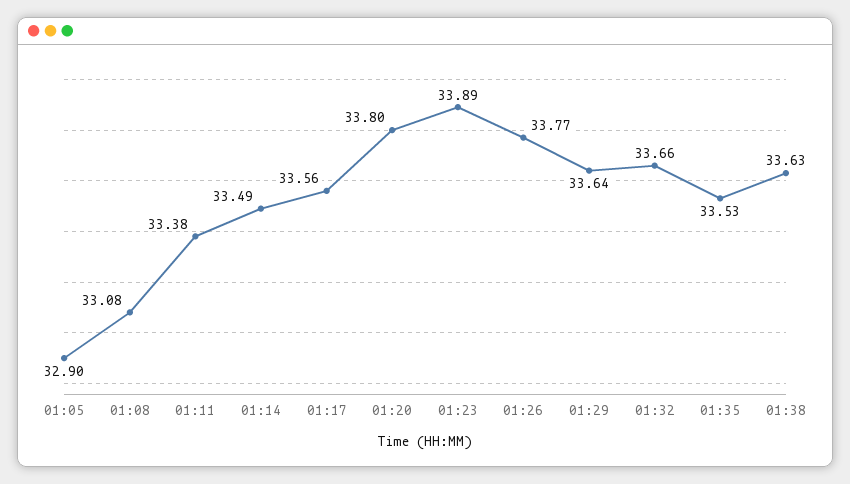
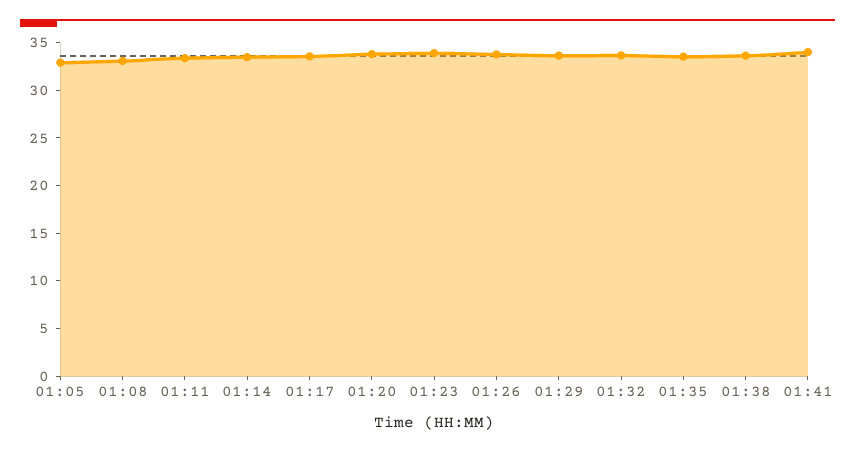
01:41: none -> 34

